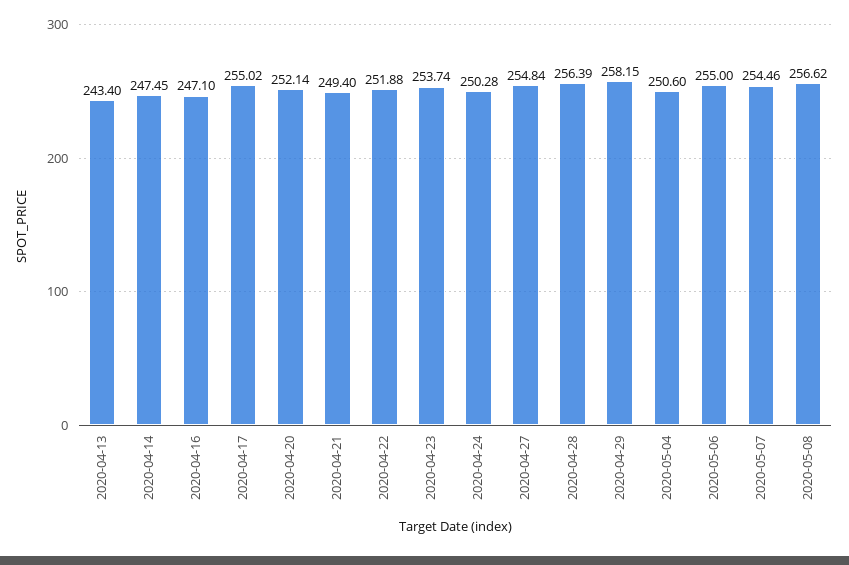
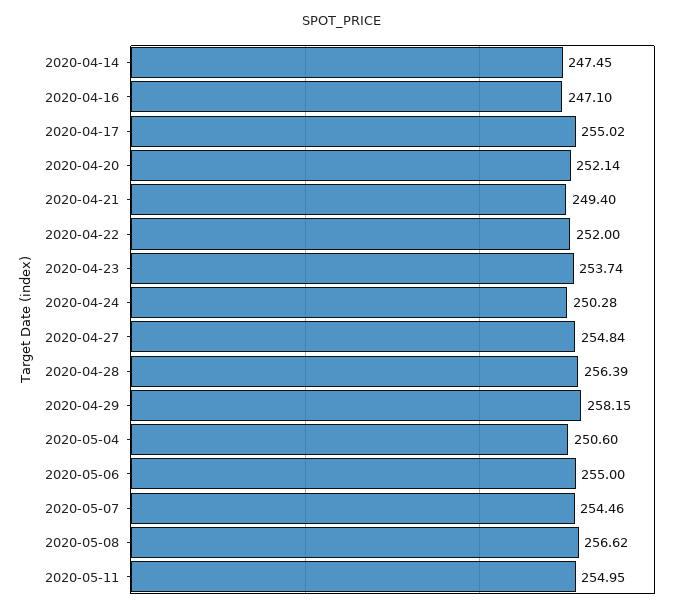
2020-04-13: 243.4 -> none
2020-04-22: 251.88 -> 252
2020-05-11: none -> 254.95

